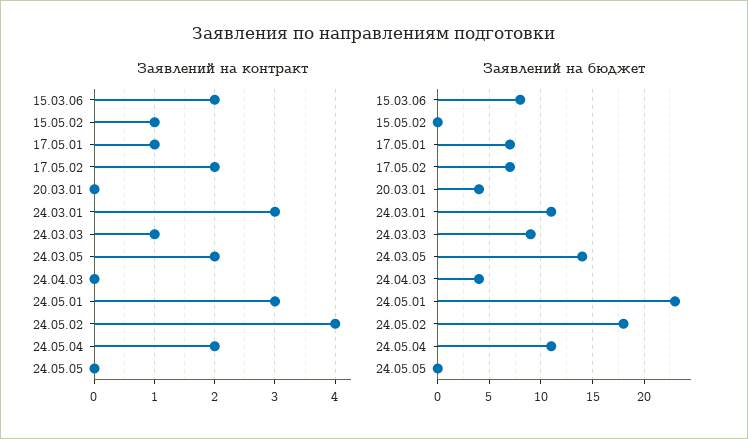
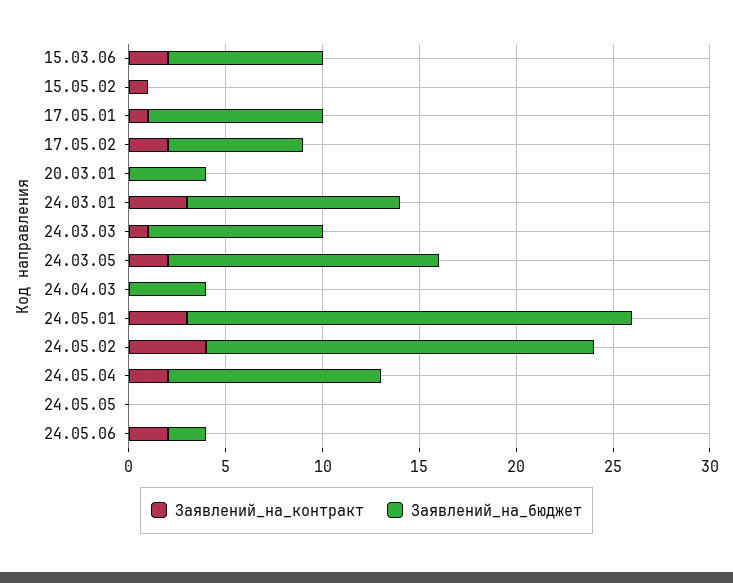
Заявлений на бюджет, 17.05.01: 7 -> 9
Заявлений на бюджет, 24.05.02: 18 -> 20
Заявлений на контракт, 24.05.06: none -> 2
Заявлений на бюджет, 24.05.06: none -> 2

